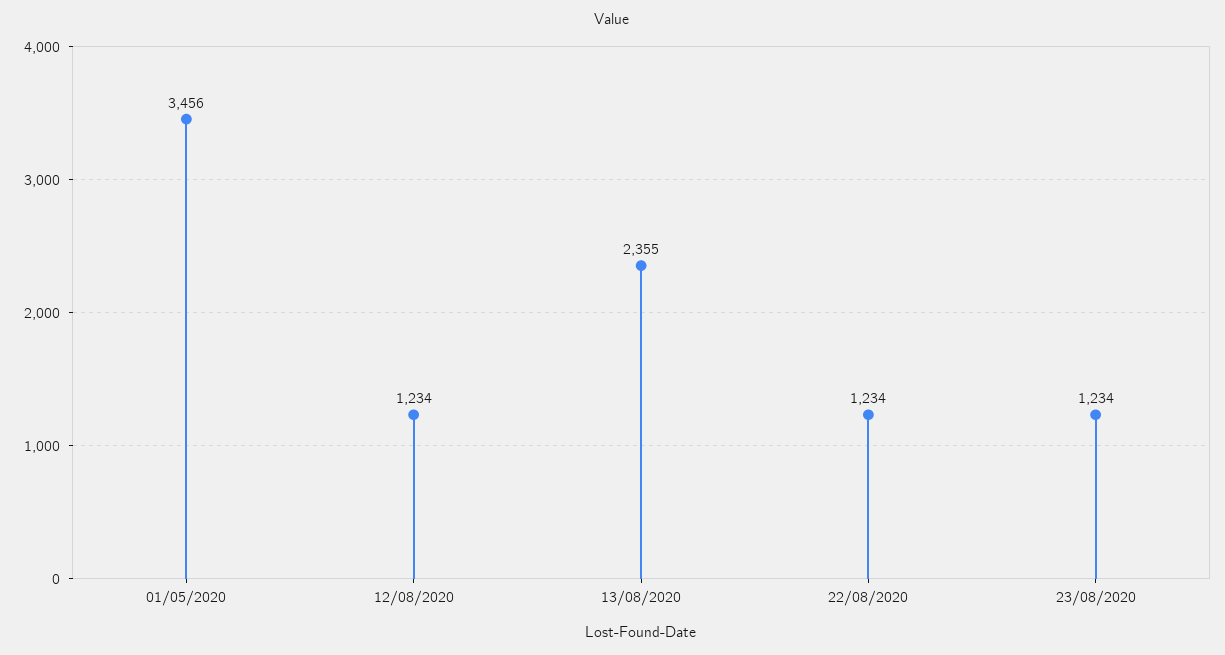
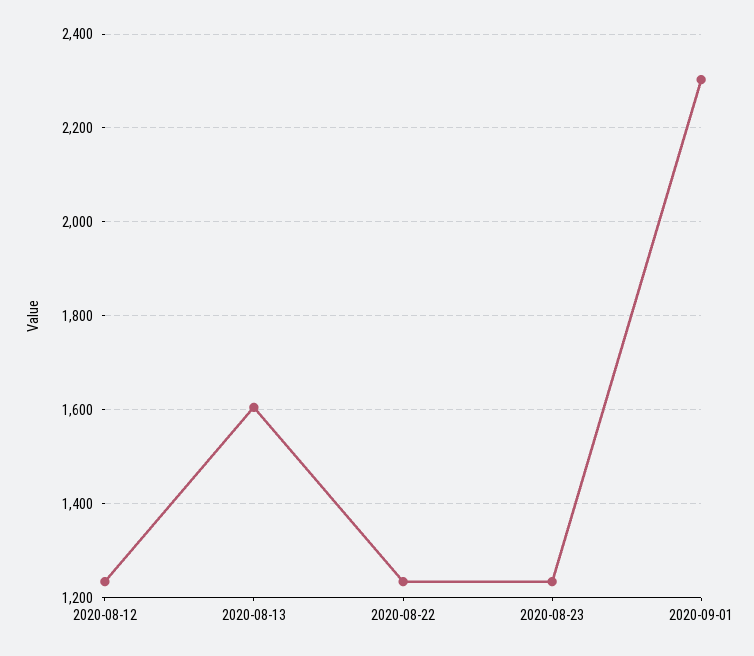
01/05/2020: 3456 -> none
13/08/2020: 2355 -> 1600
2020-09-01: none -> 2300

